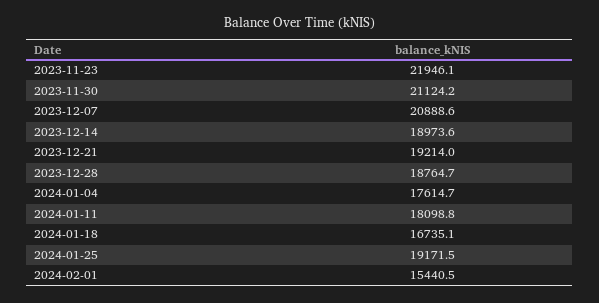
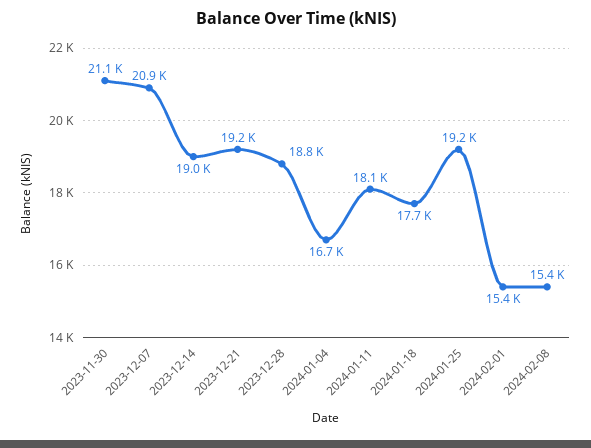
2023-11-23: 21946.1 -> none
2024-01-04: 17614.7 -> 16700
2024-01-18: 16735.1 -> 17700
2024-02-08: none -> 15400

